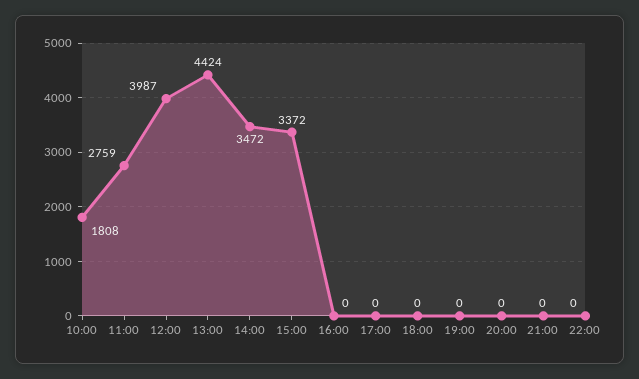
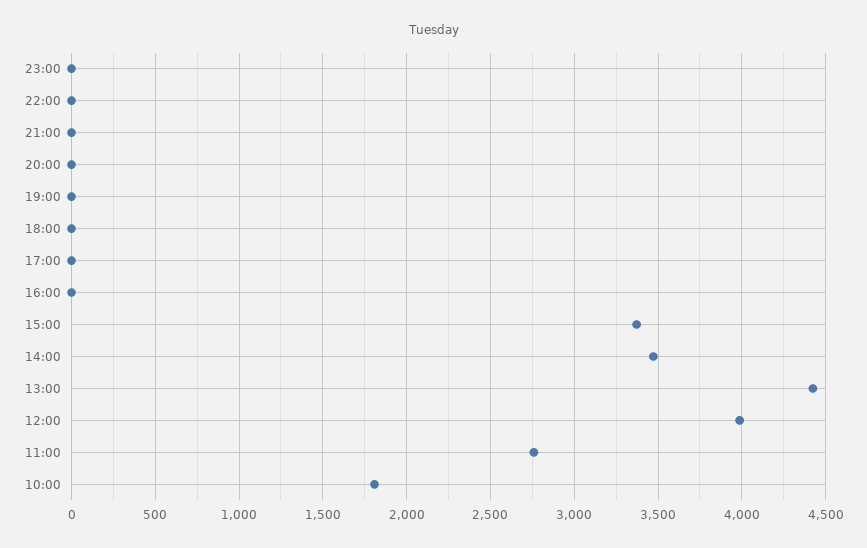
23:00: none -> 0

